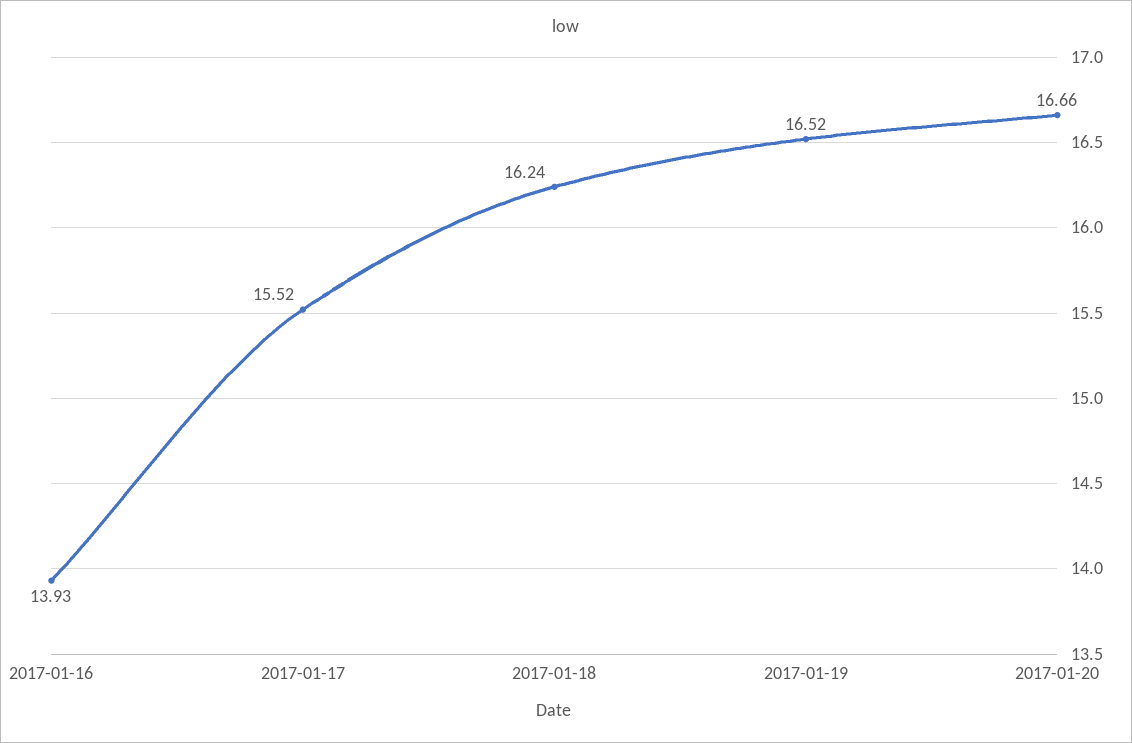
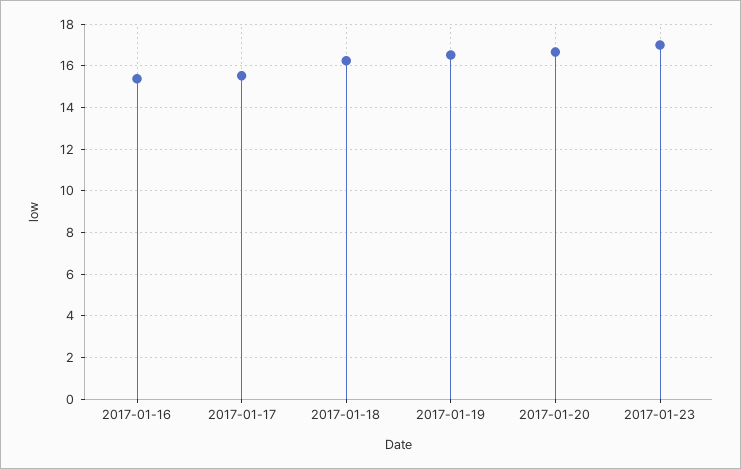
2017-01-16: 13.93 -> 15.5
2017-01-23: none -> 17

